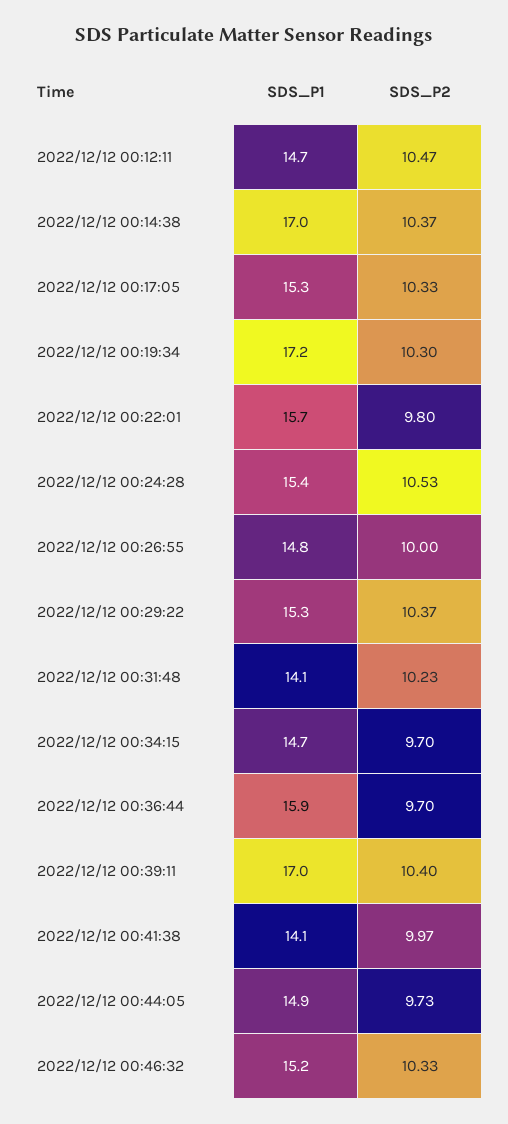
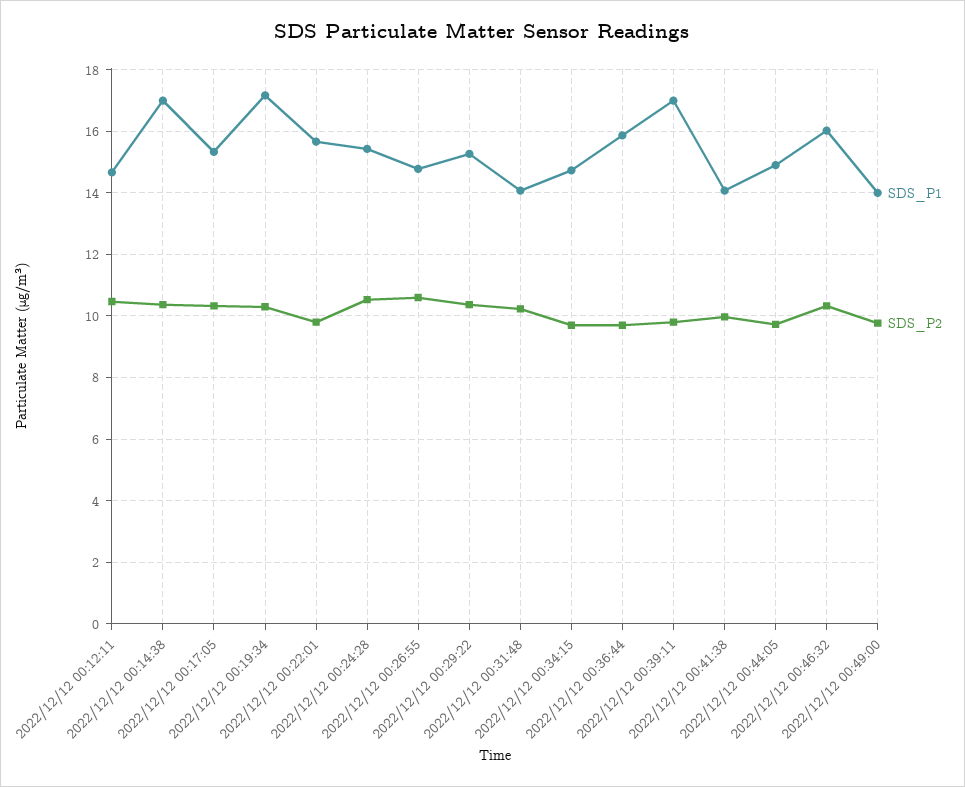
SDS_P2, 2022/12/12 00:26:55: 10 -> 10.6
SDS_P2, 2022/12/12 00:39:11: 10.4 -> 9.8
SDS_P1, 2022/12/12 00:46:32: 15.2 -> 16
SDS_P1, 2022/12/12 00:49:00: none -> 14
SDS_P2, 2022/12/12 00:49:00: none -> 9.8

